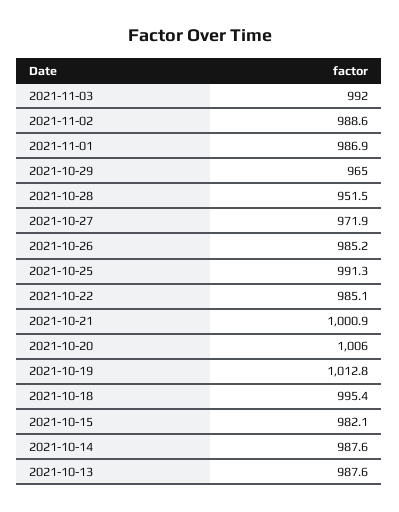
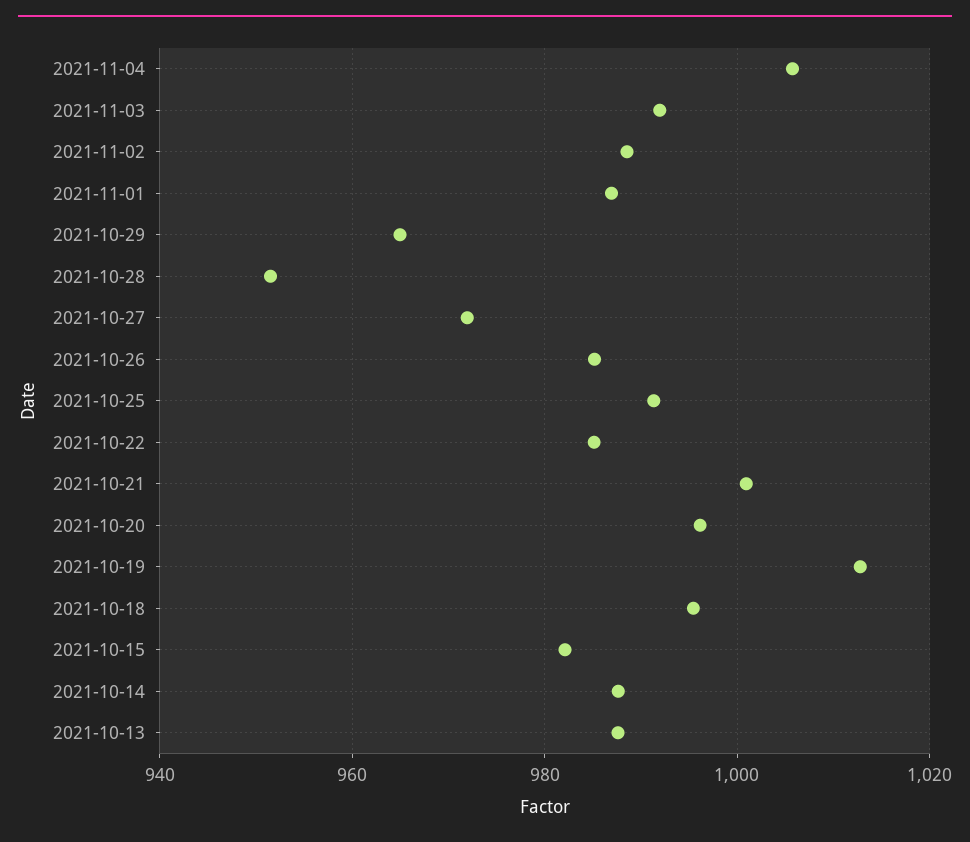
2021-10-20: 1006 -> 996
2021-11-04: none -> 1006

